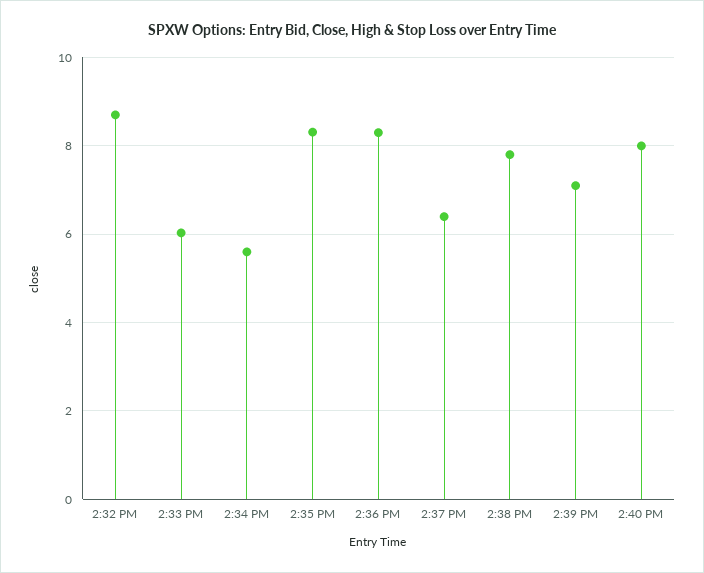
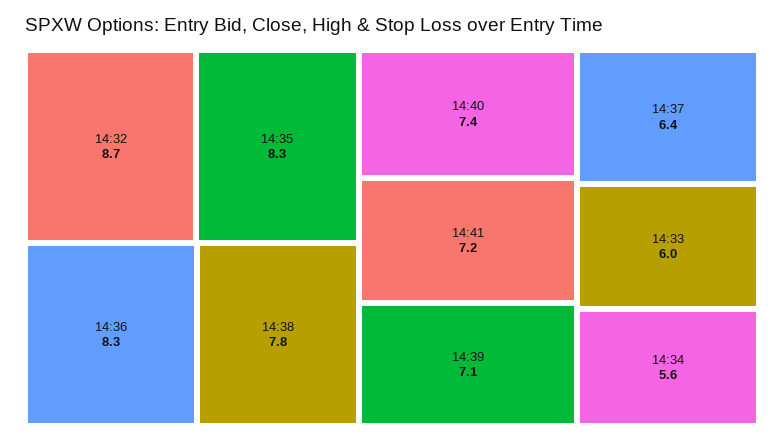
2:40 PM: 8 -> 7.4
14:41: none -> 7.2

